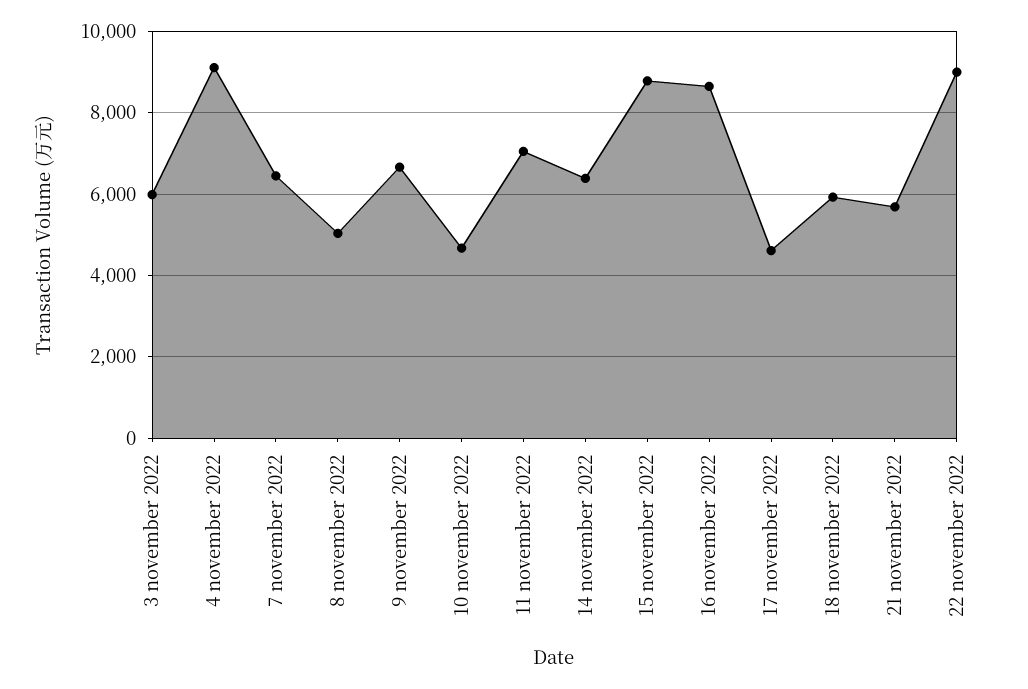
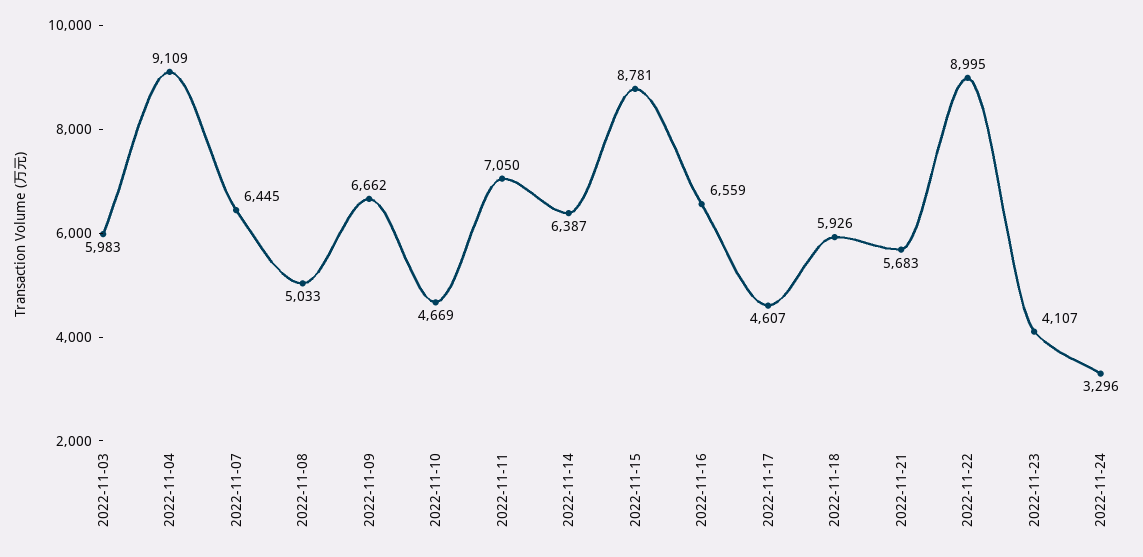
16 november 2022: 8600 -> 6559
2022-11-23: none -> 4107
2022-11-24: none -> 3296

